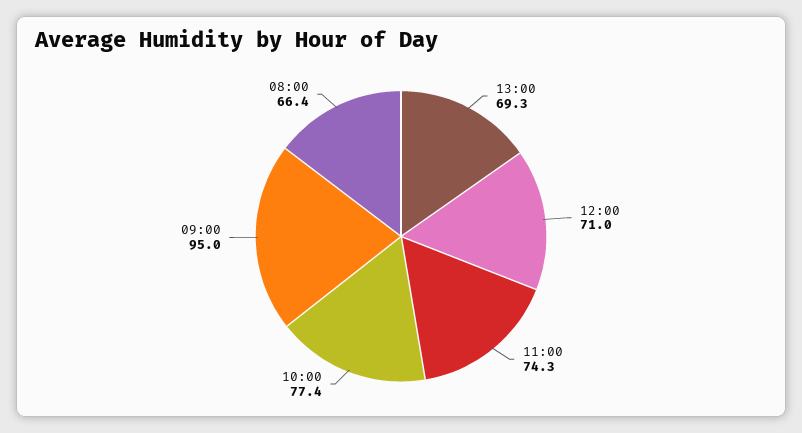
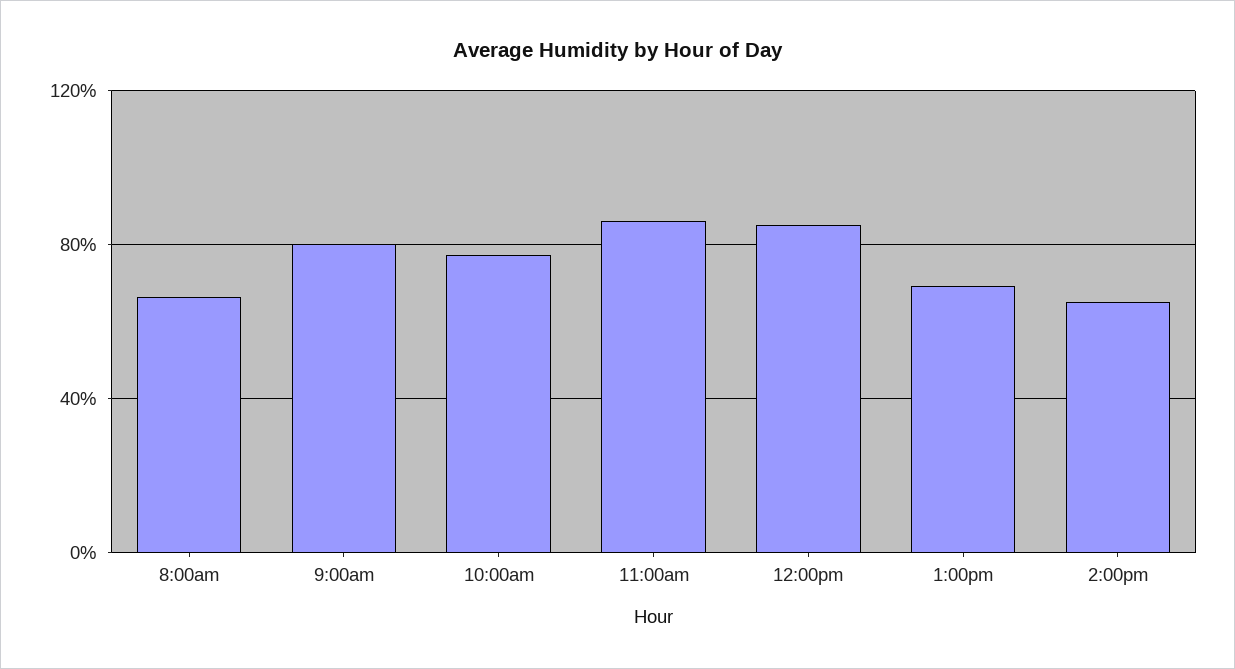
12:00: 71 -> 85
11:00: 74.3 -> 85
09:00: 95 -> 80
2:00pm: none -> 65

